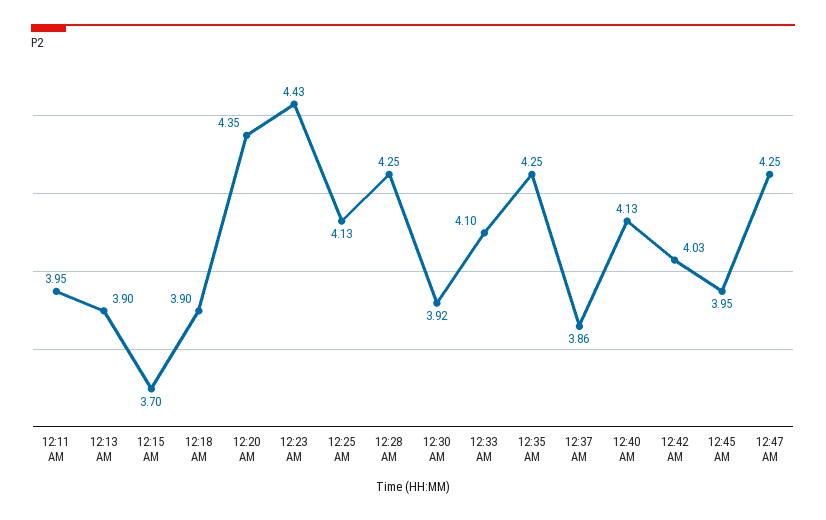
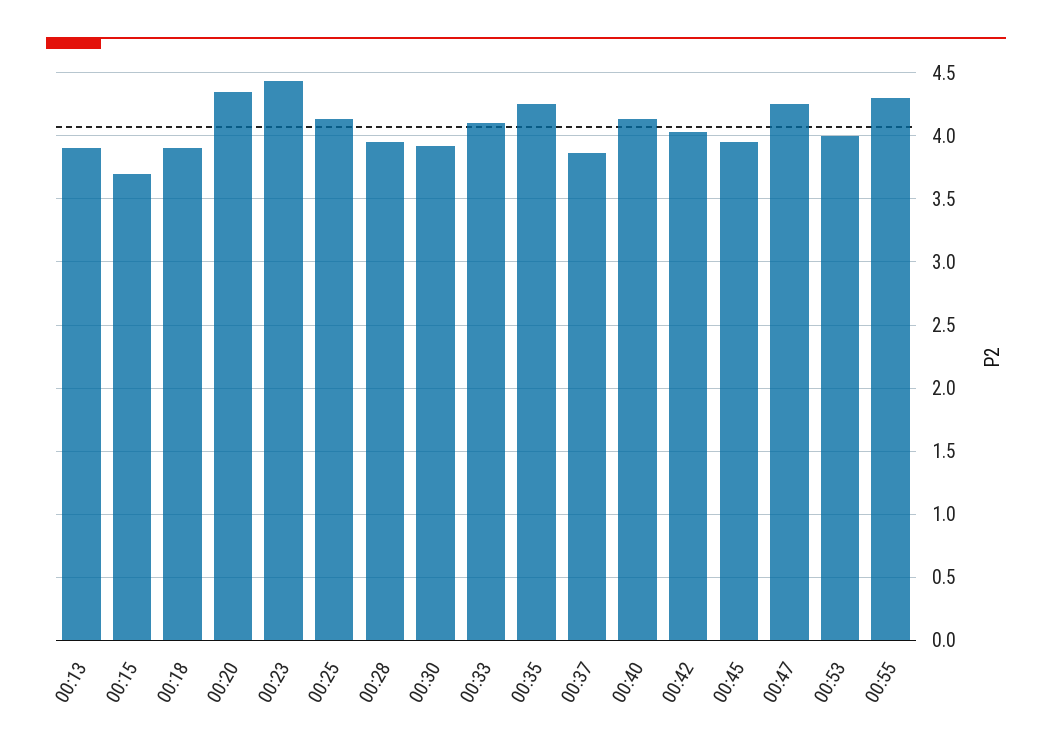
12:11 AM: 3.95 -> none
12:28 AM: 4.25 -> 3.95
00:53: none -> 4
00:55: none -> 4.3

